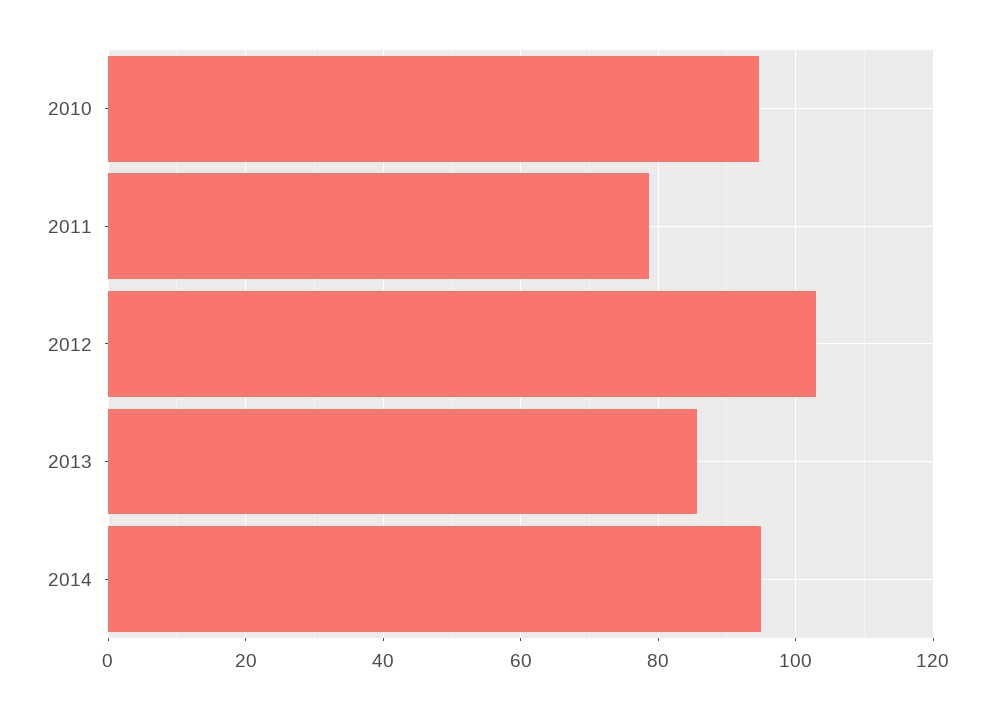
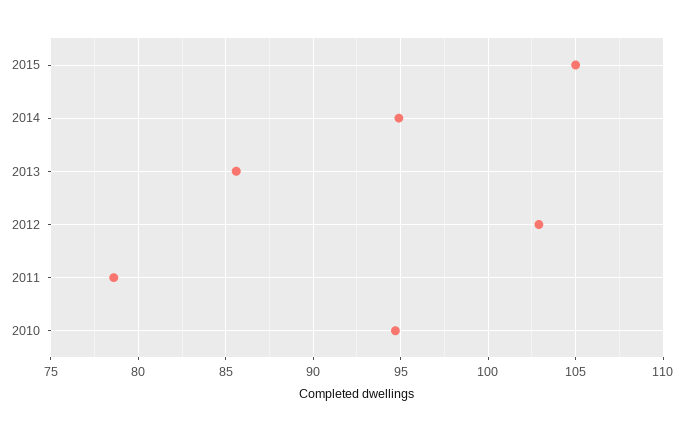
2015: none -> 105

